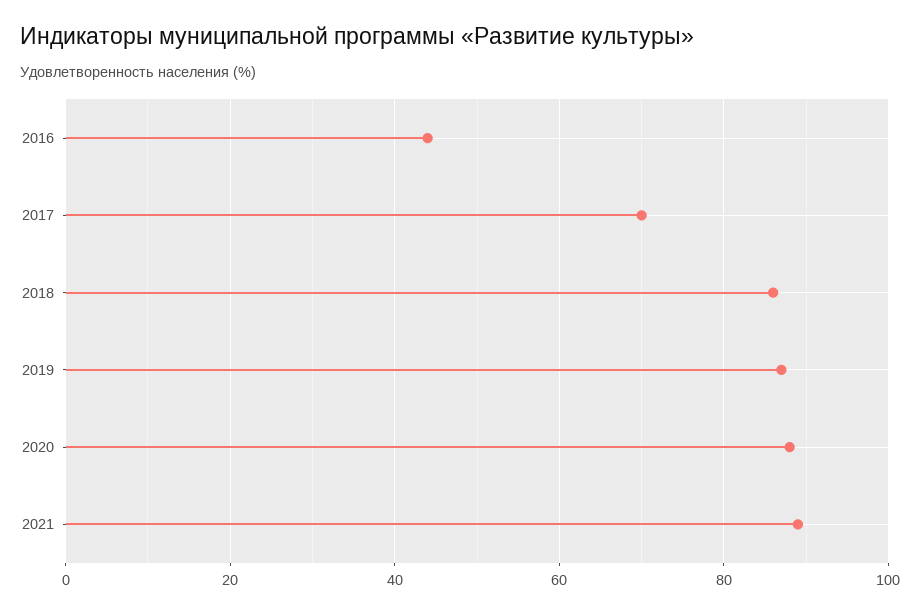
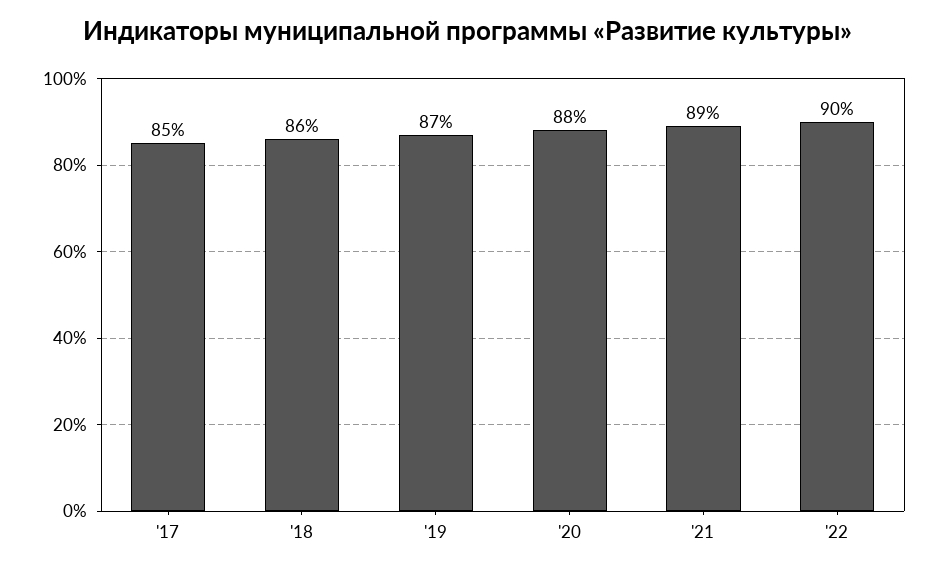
2016: 45 -> none
2017: 70 -> 85
'22: none -> 90

